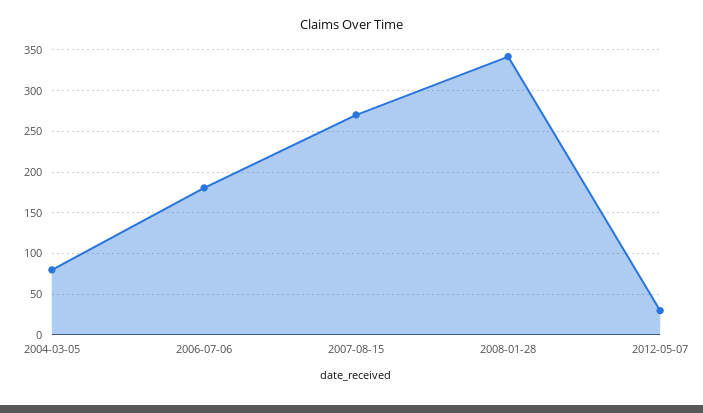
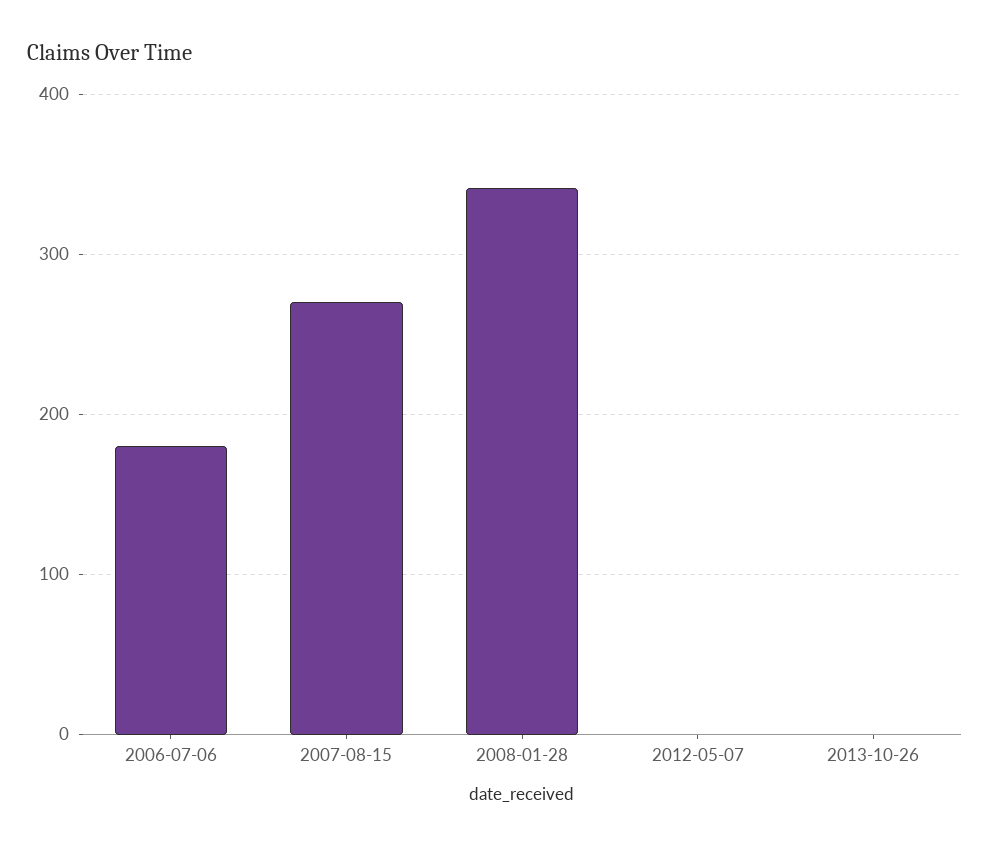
2004-03-05: 80 -> none
2012-05-07: 30 -> 0
2013-10-26: none -> 0

